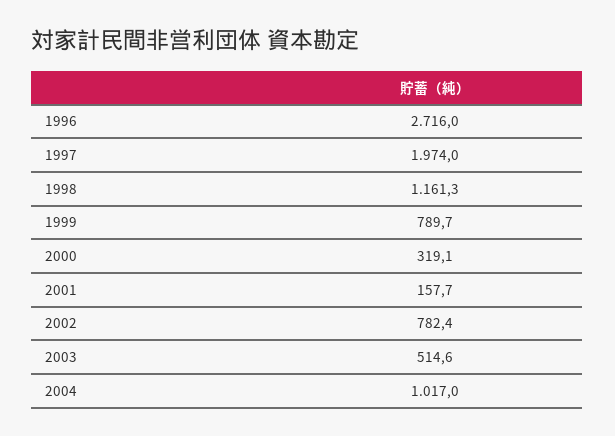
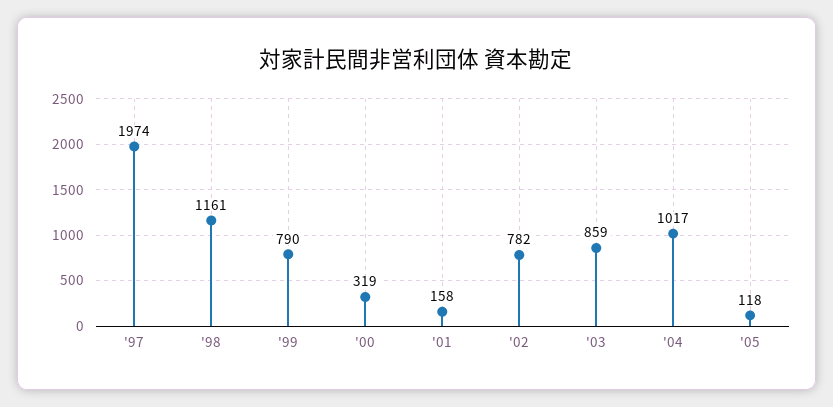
1996: 2716 -> none
2003: 514.6 -> 859
'05: none -> 118

